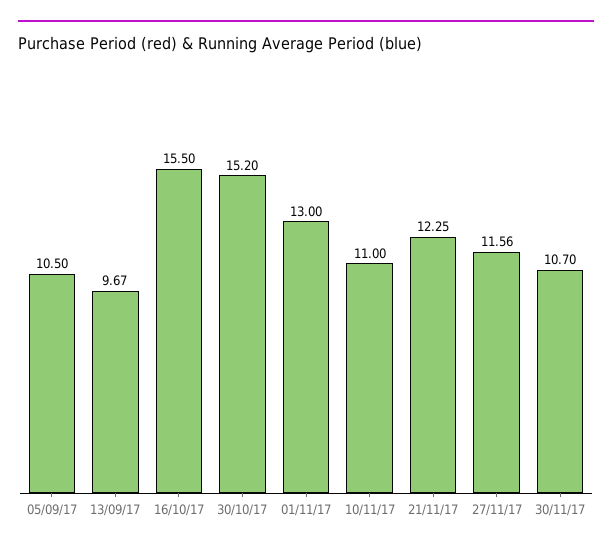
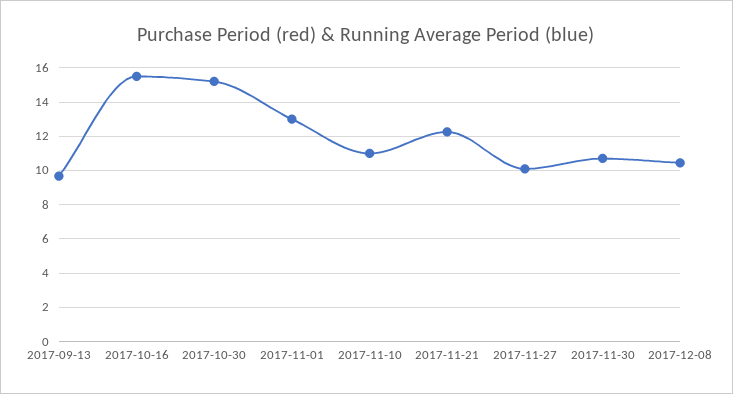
05/09/17: 10.5 -> none
27/11/17: 11.56 -> 10
2017-12-08: none -> 10.5

